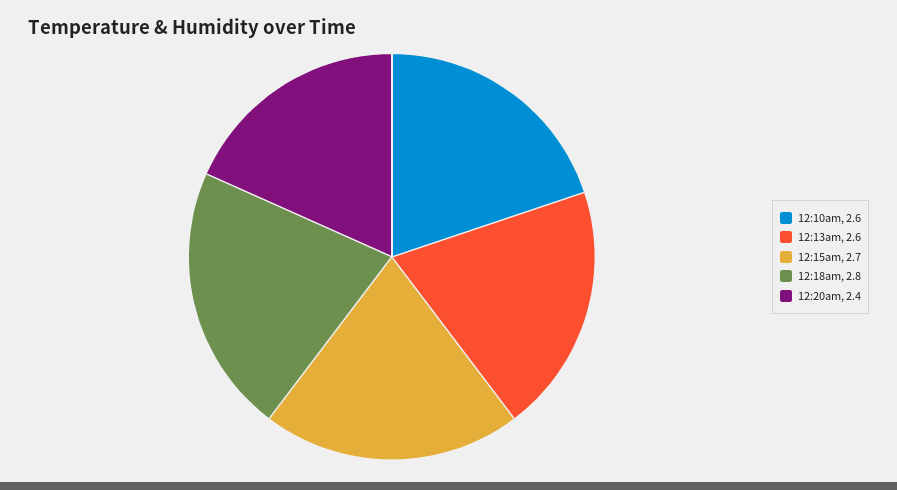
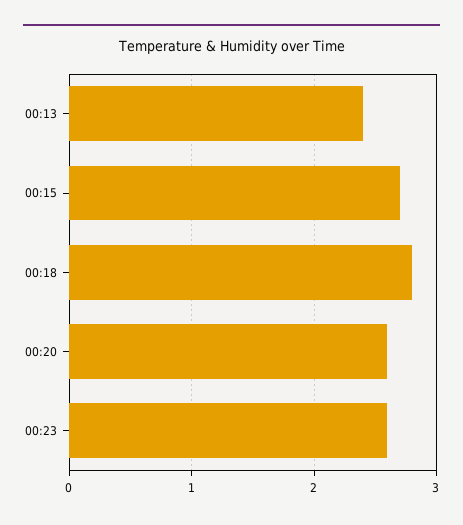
12:10am: 2.6 -> none
12:13am: 2.6 -> 2.4
12:20am: 2.4 -> 2.6
00:23: none -> 2.6

